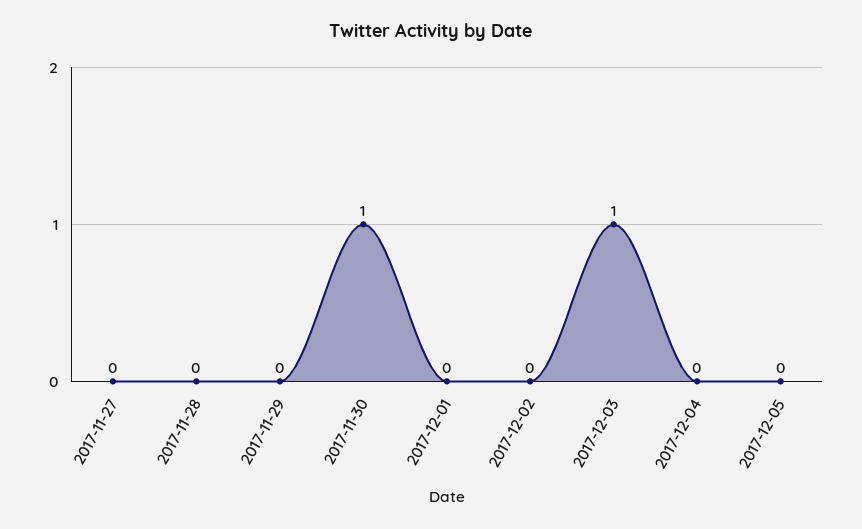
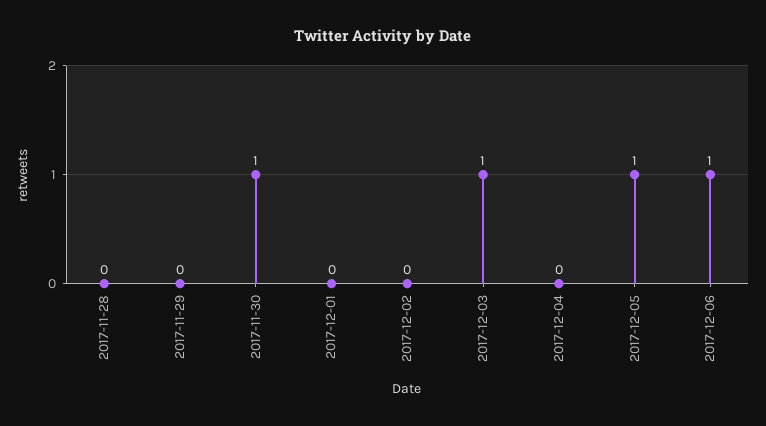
2017-11-27: 0 -> none
2017-12-05: 0 -> 1
2017-12-06: none -> 1

